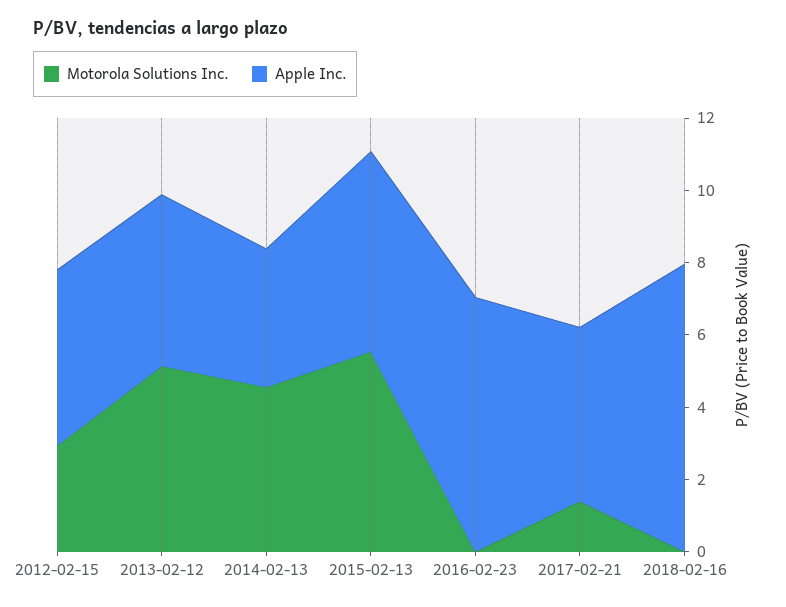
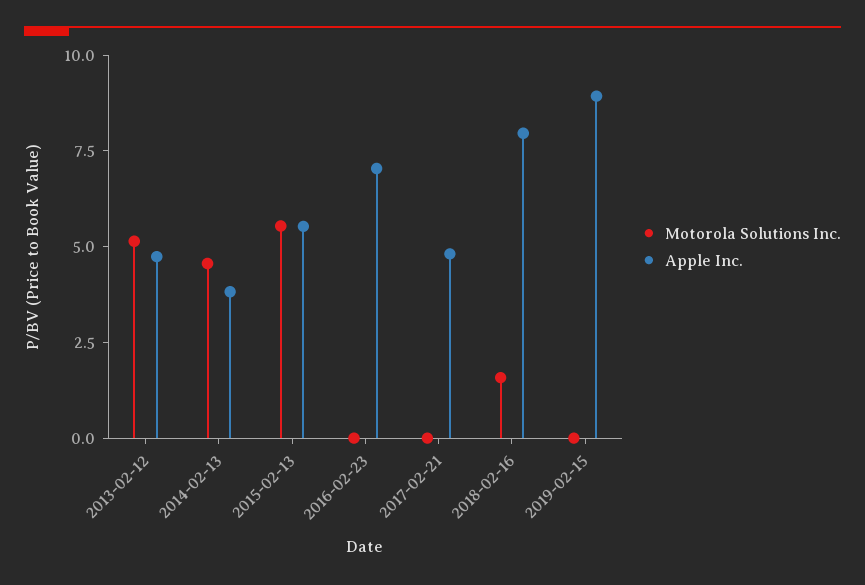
Motorola Solutions Inc., 2012-02-15: 3 -> none
Apple Inc., 2012-02-15: 5 -> none
Motorola Solutions Inc., 2017-02-21: 1.5 -> 0
Motorola Solutions Inc., 2018-02-16: 0 -> 1.5
Motorola Solutions Inc., 2019-02-15: none -> 0
Apple Inc., 2019-02-15: none -> 9

